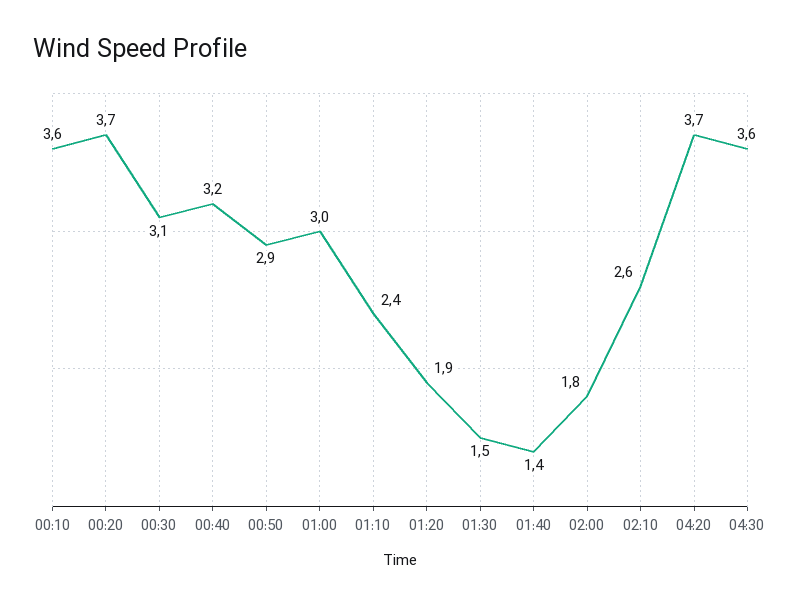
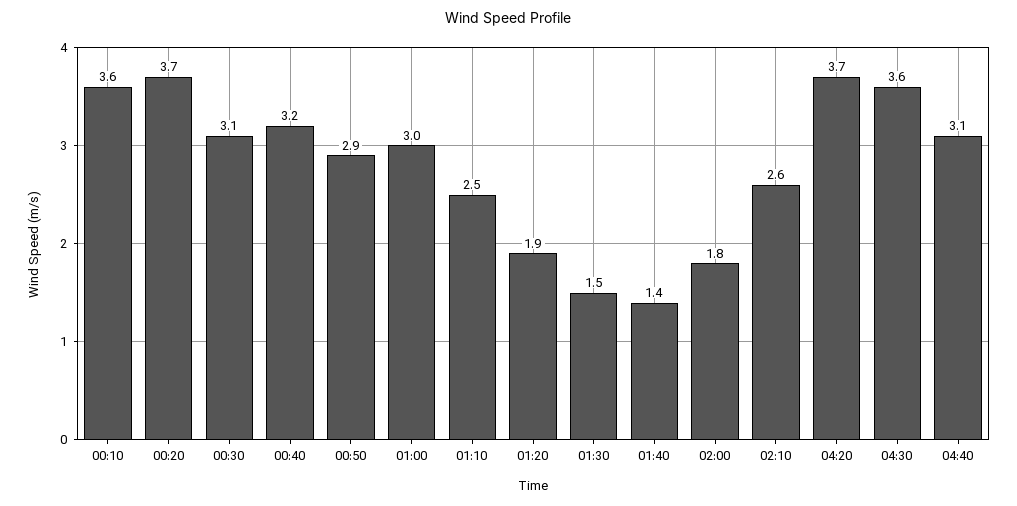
01:10: 2.4 -> 2.5
04:40: none -> 3.1

